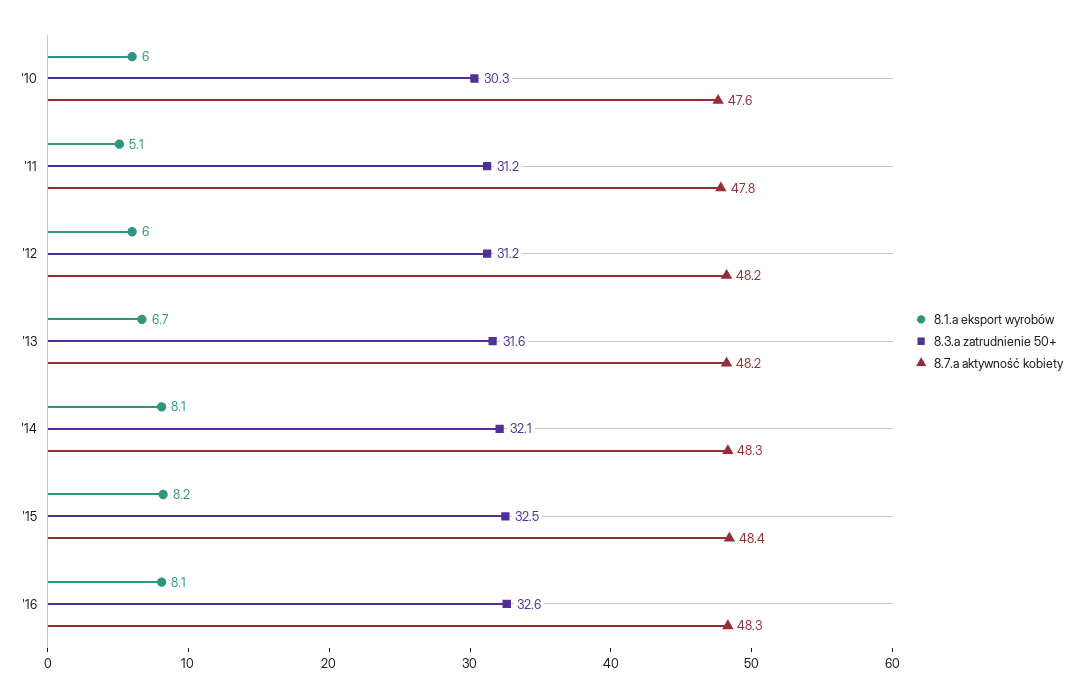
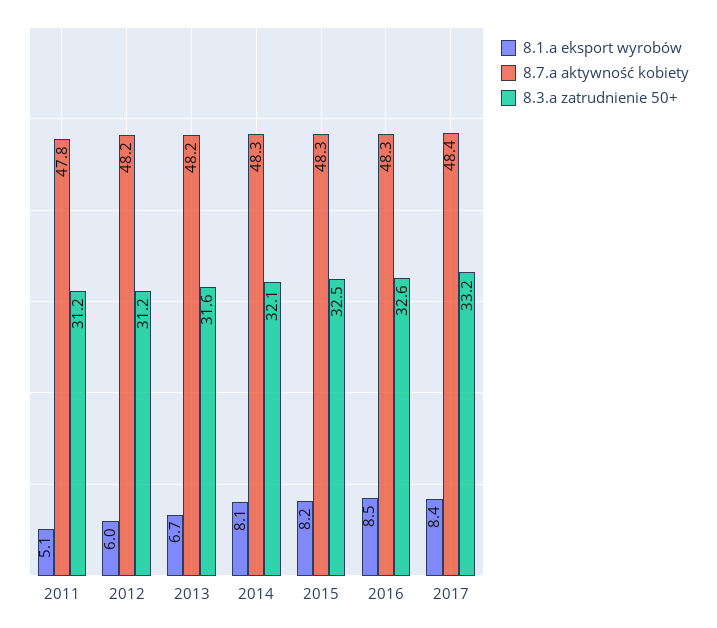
8.1.a eksport wyrobów, '10: 6 -> none
8.3.a zatrudnienie 50+, '10: 30.3 -> none
8.7.a aktywność kobiety, '10: 47.6 -> none
8.7.a aktywność kobiety, '15: 48.4 -> 48.3
8.1.a eksport wyrobów, '16: 8.1 -> 8.5
8.1.a eksport wyrobów, 2017: none -> 8.4
8.7.a aktywność kobiety, 2017: none -> 48.4
8.3.a zatrudnienie 50+, 2017: none -> 33.2

